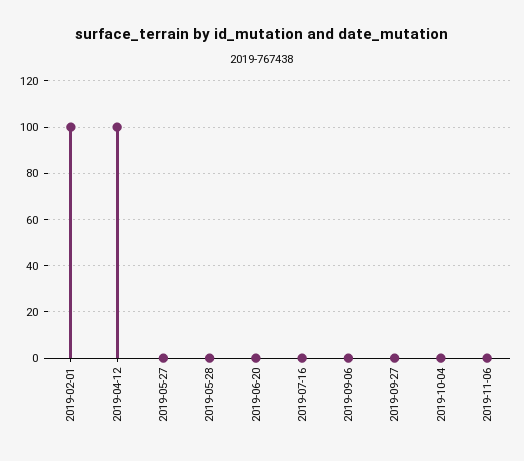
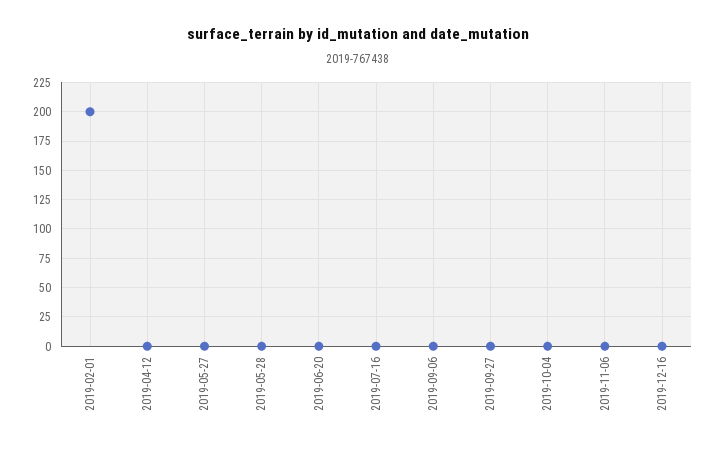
2019-02-01: 100 -> 200
2019-04-12: 100 -> 0
2019-12-16: none -> 0

